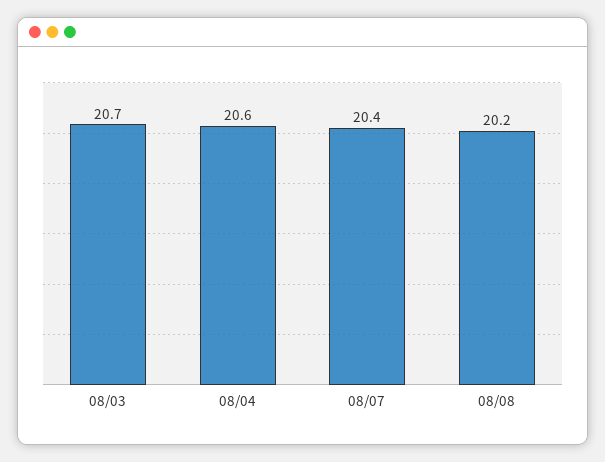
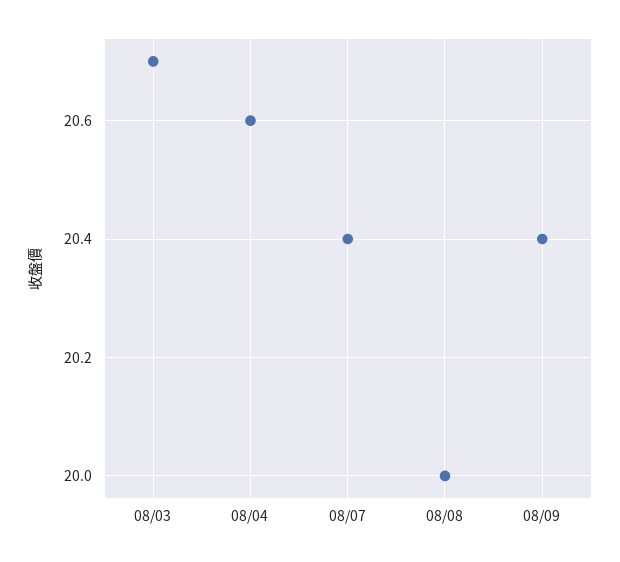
08/08: 20.2 -> 20
08/09: none -> 20.4

